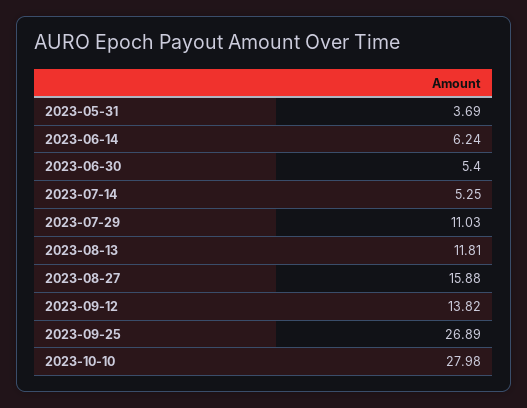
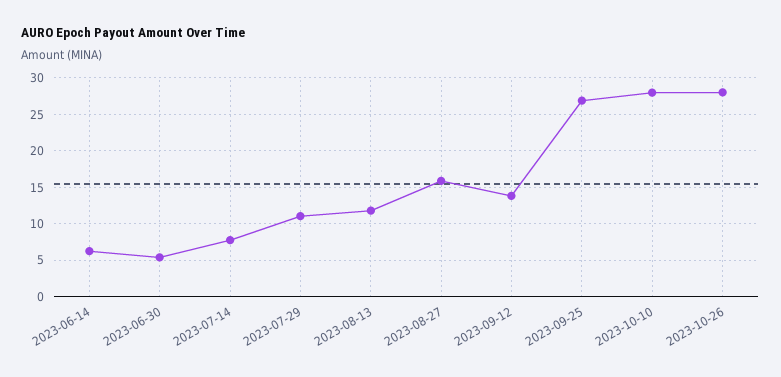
2023-05-31: 3.69 -> none
2023-07-14: 5.25 -> 8
2023-10-26: none -> 28

